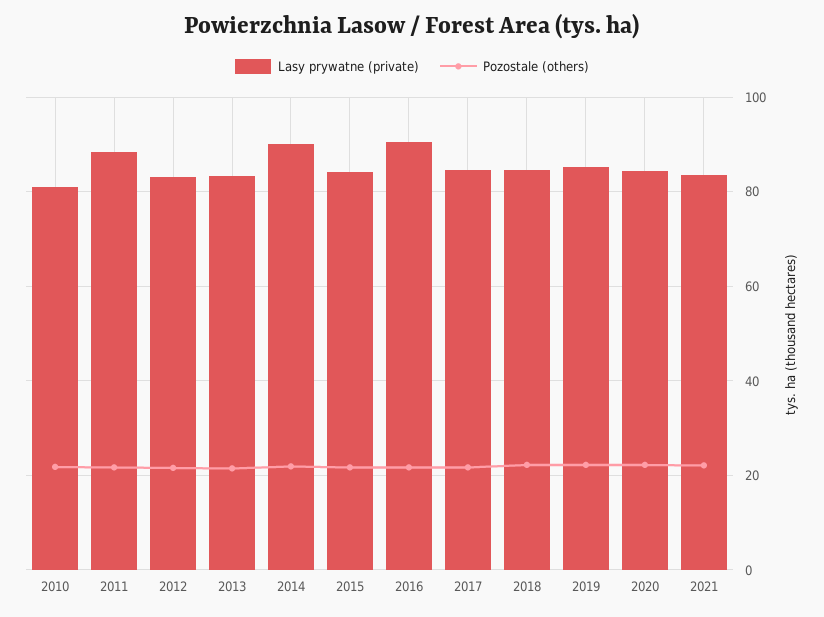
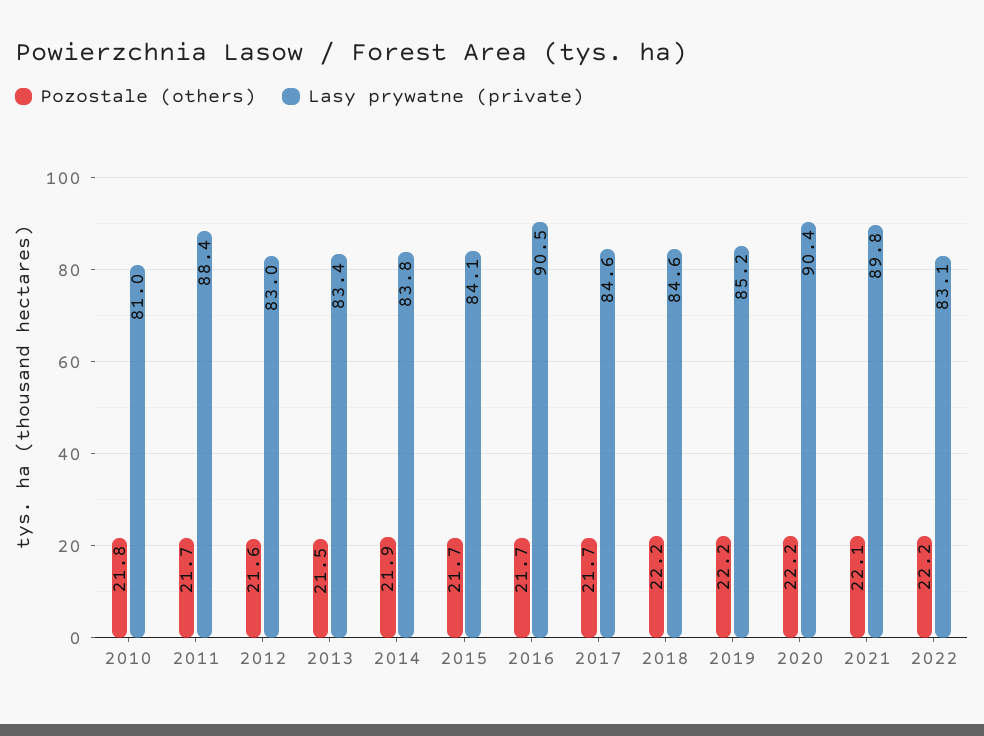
Lasy prywatne (private), 2014: 90 -> 83.8
Lasy prywatne (private), 2020: 84 -> 90.4
Lasy prywatne (private), 2021: 84 -> 89.8
Pozostale (others), 2022: none -> 22.2
Lasy prywatne (private), 2022: none -> 83.1

